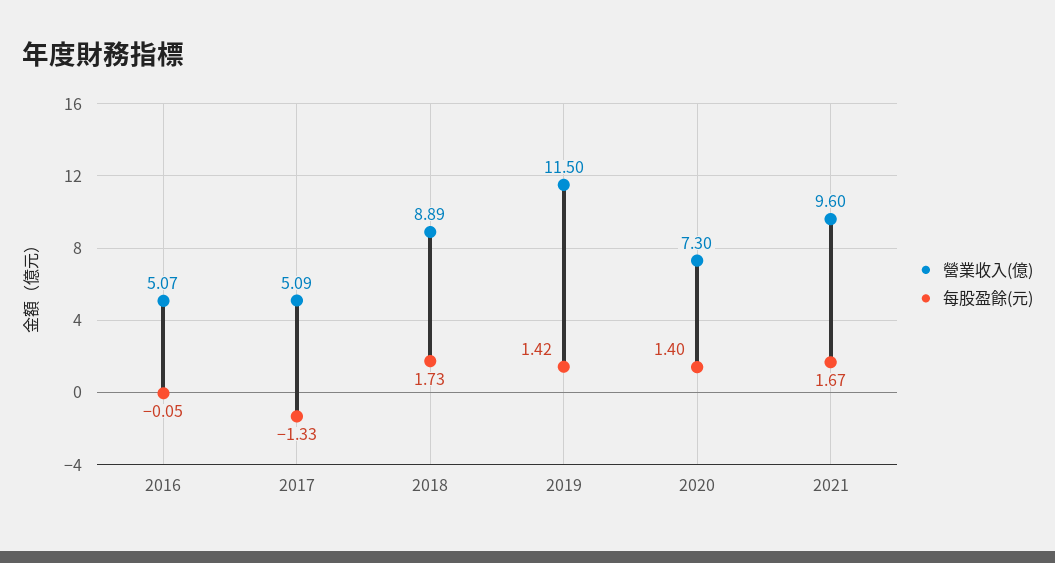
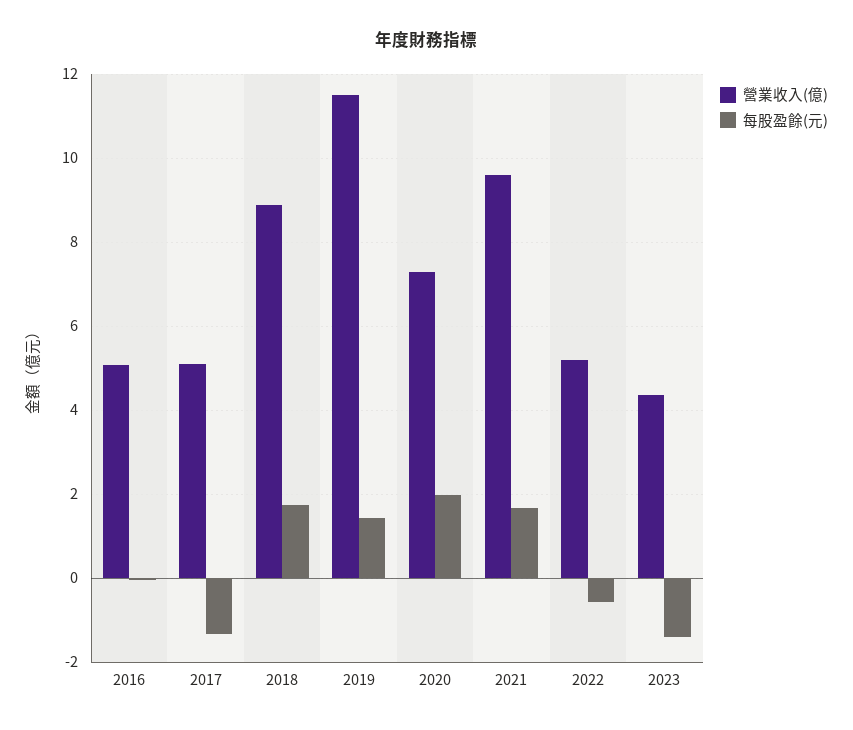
每股盈餘(元), 2020: 1.4 -> 2
營業收入(億), 2022: none -> 5.2
每股盈餘(元), 2022: none -> -0.6
營業收入(億), 2023: none -> 4.4
每股盈餘(元), 2023: none -> -1.4

